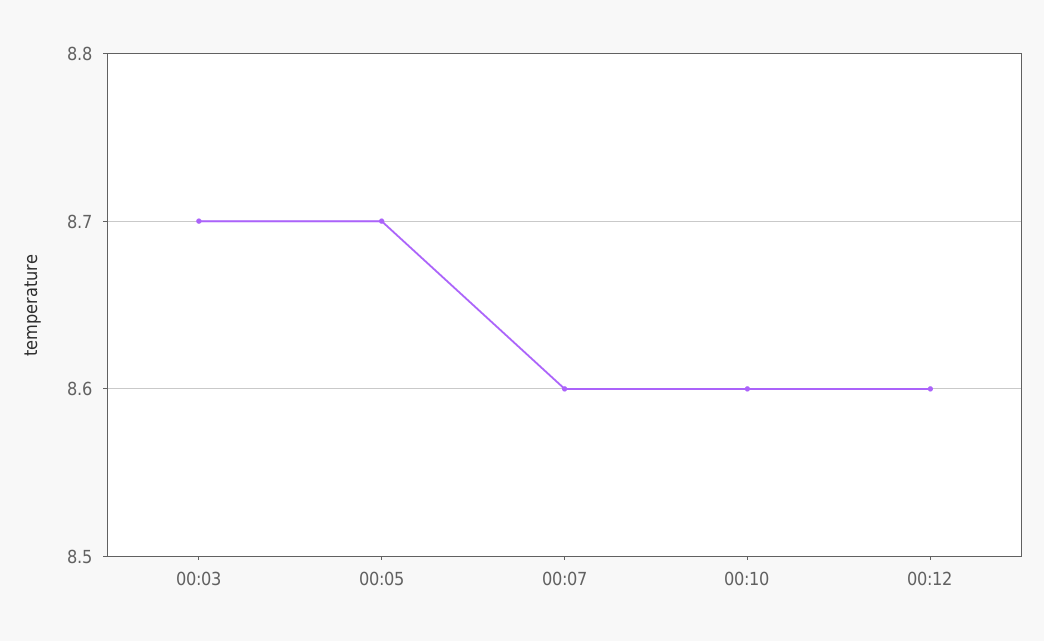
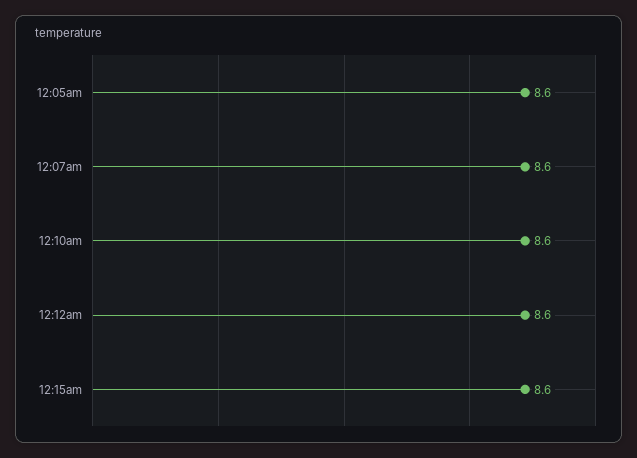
00:03: 8.7 -> none
00:05: 8.7 -> 8.6
12:15am: none -> 8.6

